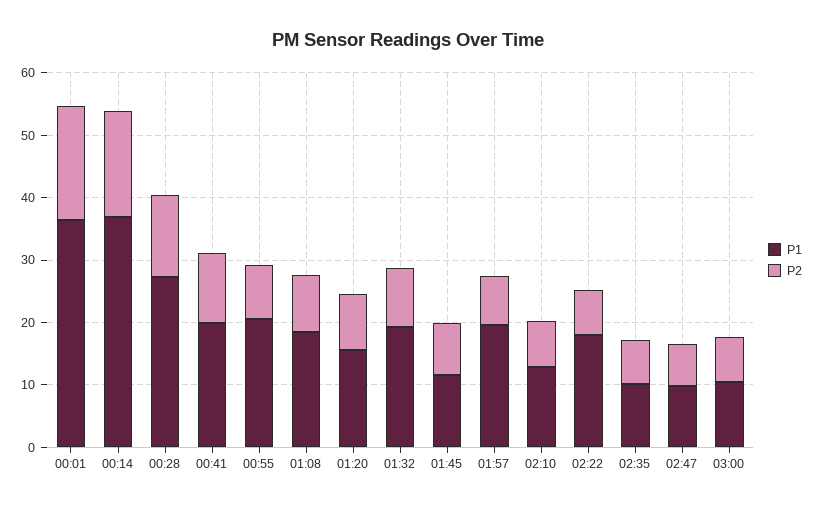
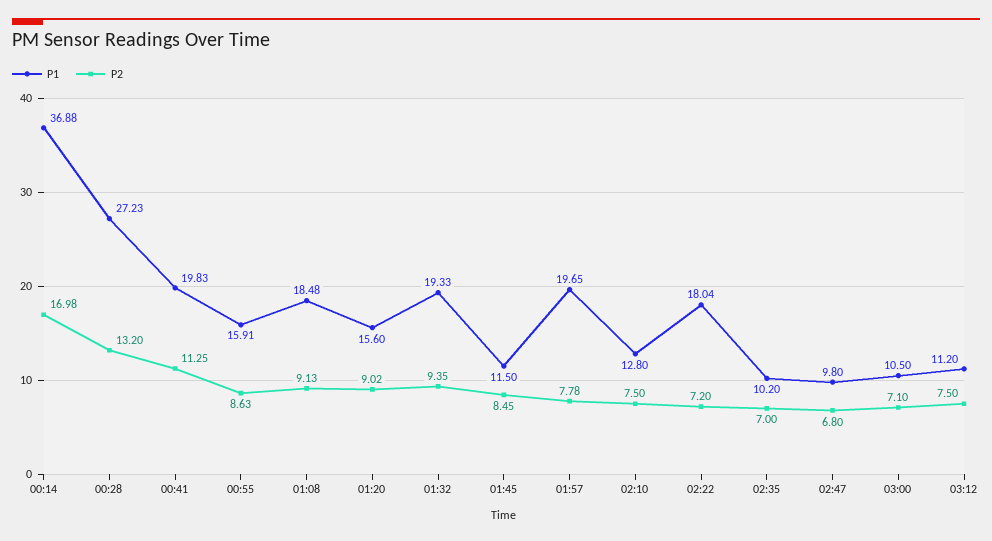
P1, 00:01: 36 -> none
P2, 00:01: 18 -> none
P1, 00:55: 20 -> 15.91
P1, 03:12: none -> 11.2
P2, 03:12: none -> 7.5

